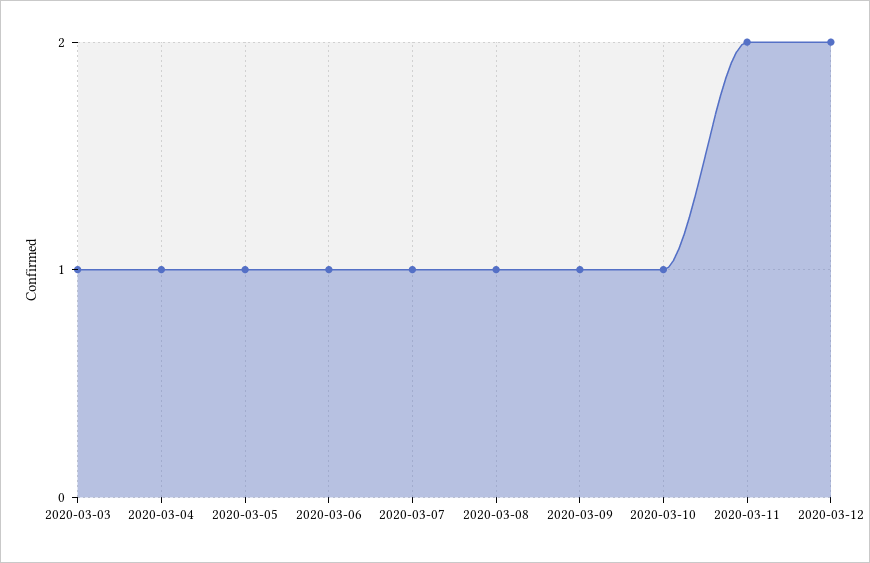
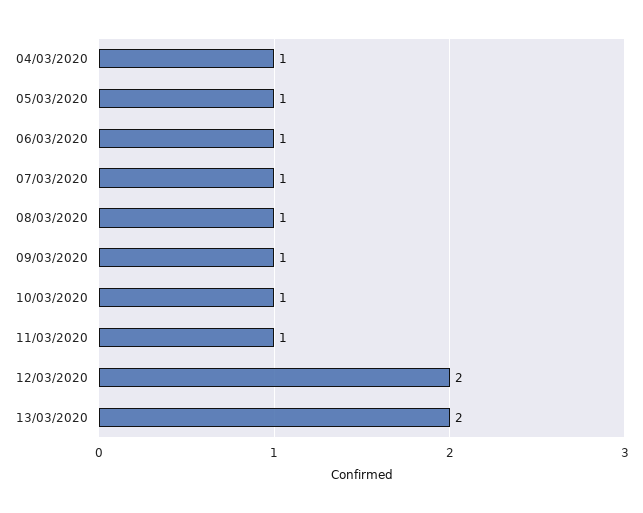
2020-03-03: 1 -> none
2020-03-11: 2 -> 1
13/03/2020: none -> 2

